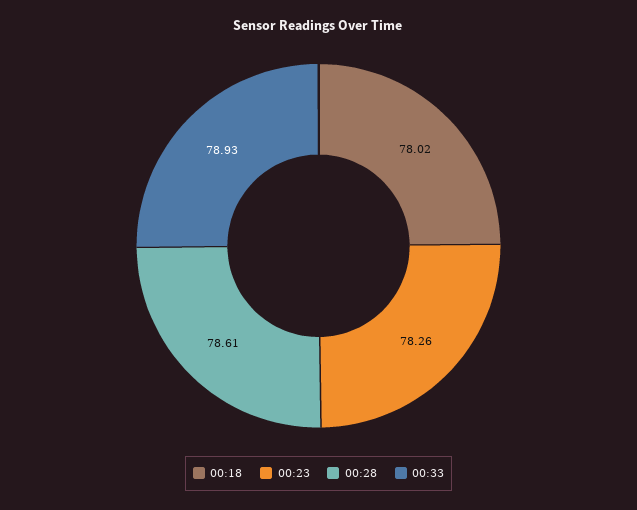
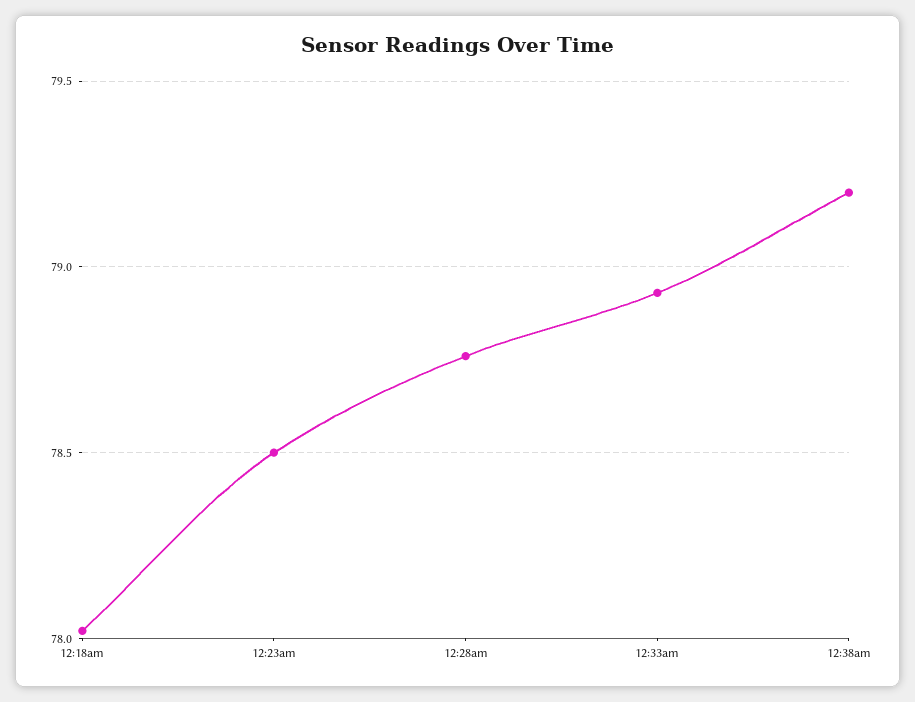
00:23: 78.26 -> 78.5
00:28: 78.61 -> 78.75
12:38am: none -> 79.2

